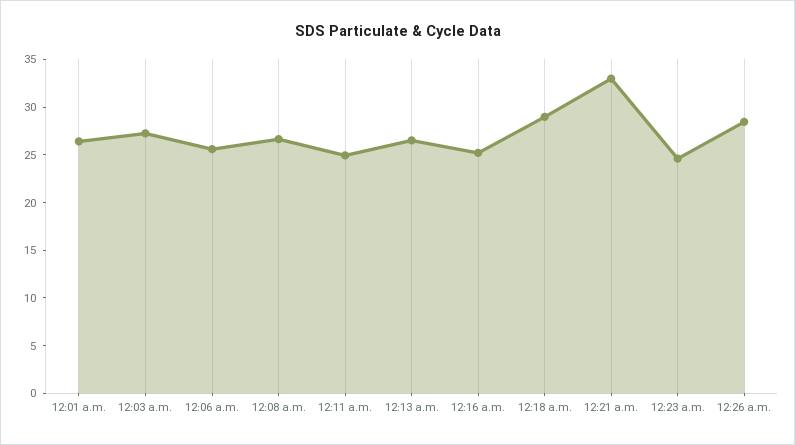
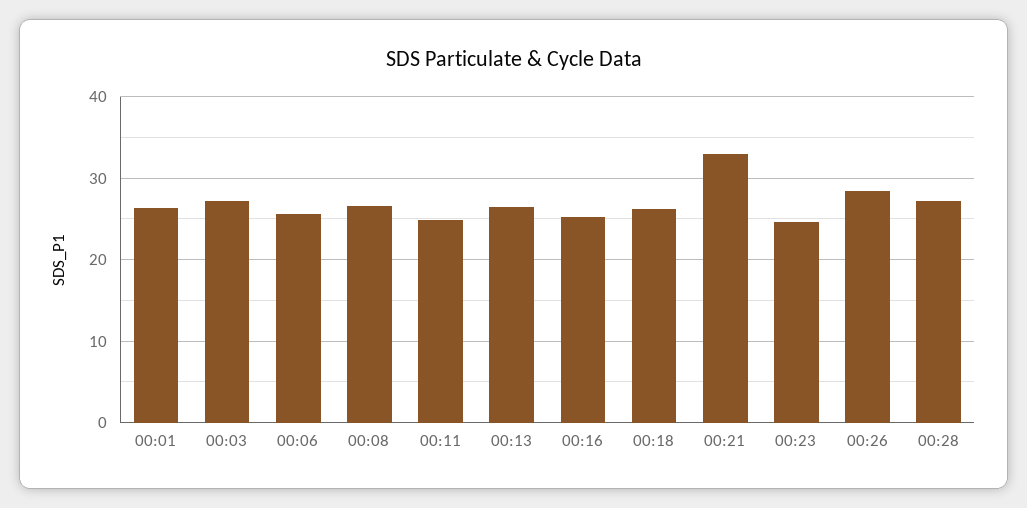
12:18 a.m.: 29 -> 26
00:28: none -> 27

